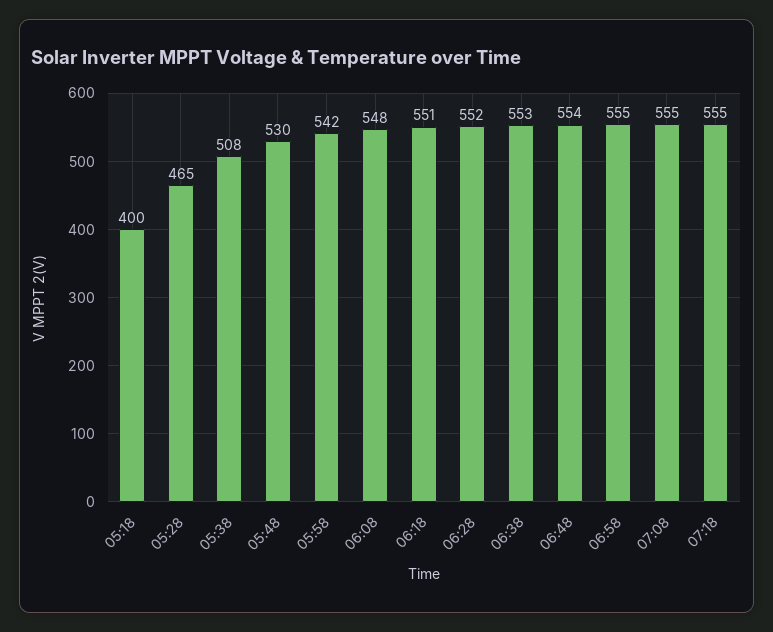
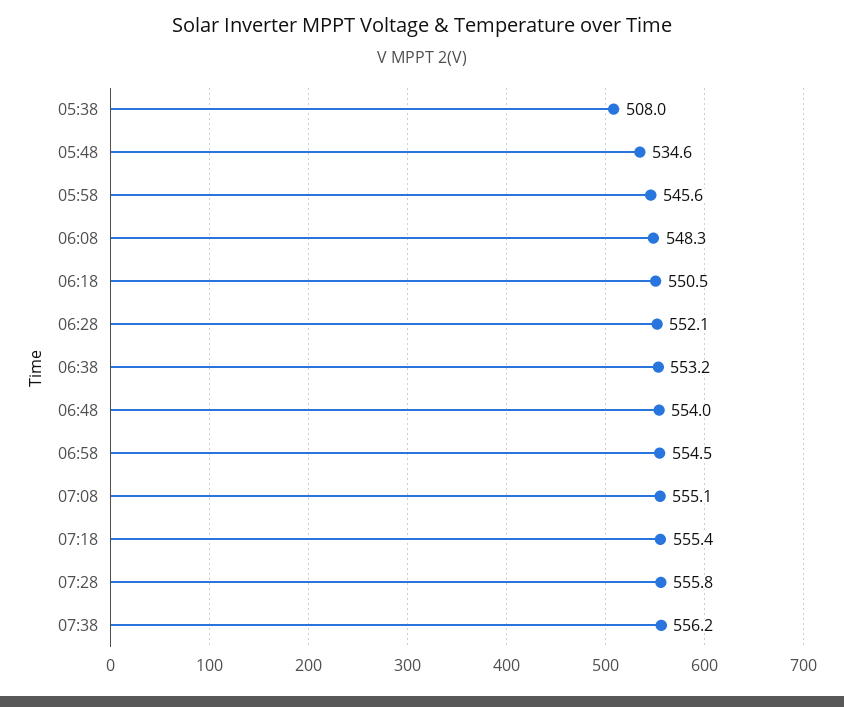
05:18: 400 -> none
05:28: 465 -> none
05:48: 530 -> 534.6
05:58: 542 -> 545.6
07:28: none -> 555.8
07:38: none -> 556.2

